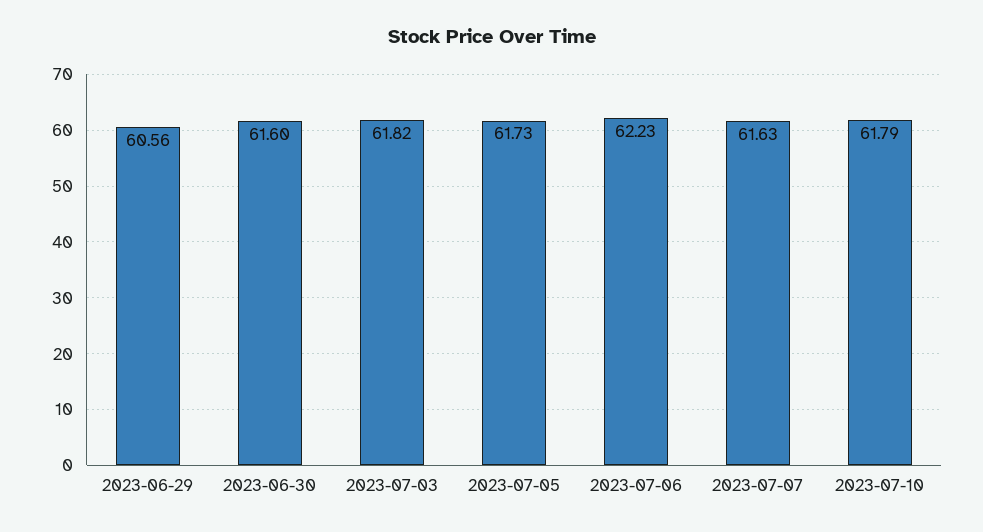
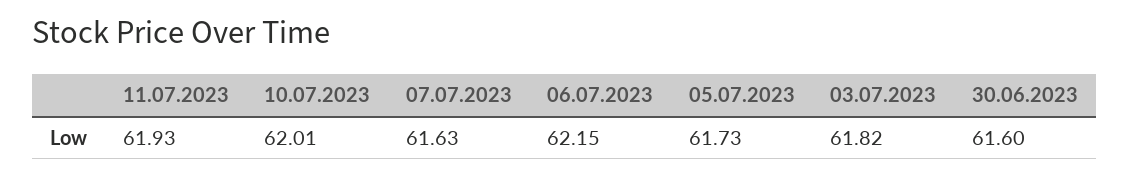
2023-06-29: 60.56 -> none
2023-07-06: 62.23 -> 62.15
2023-07-10: 61.79 -> 62.01
11.07.2023: none -> 61.93

